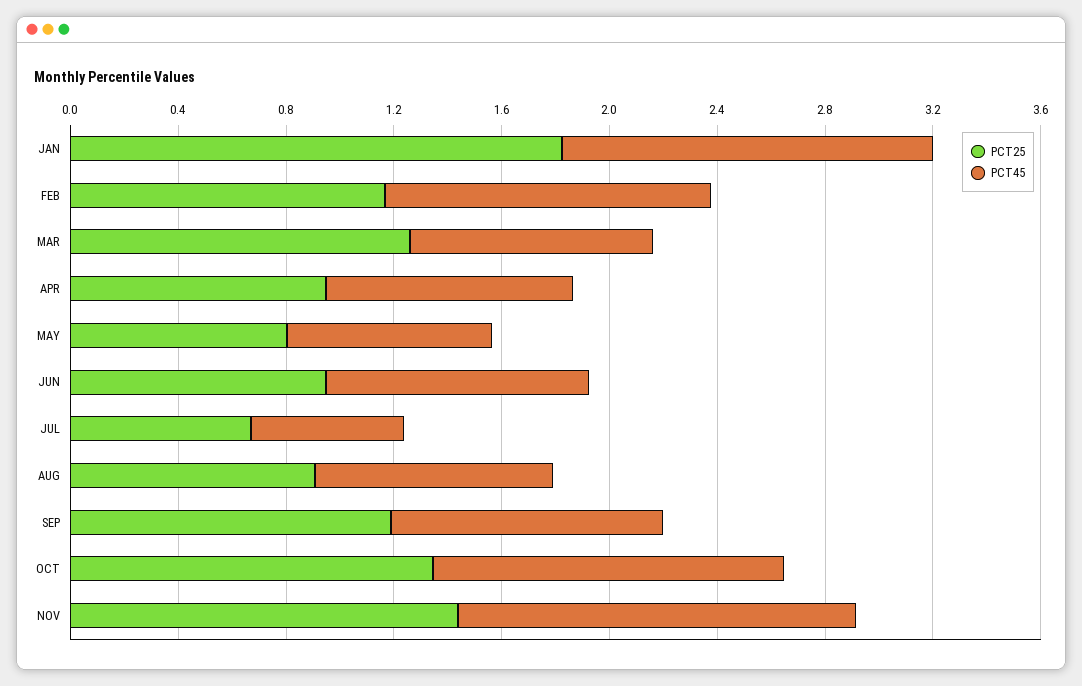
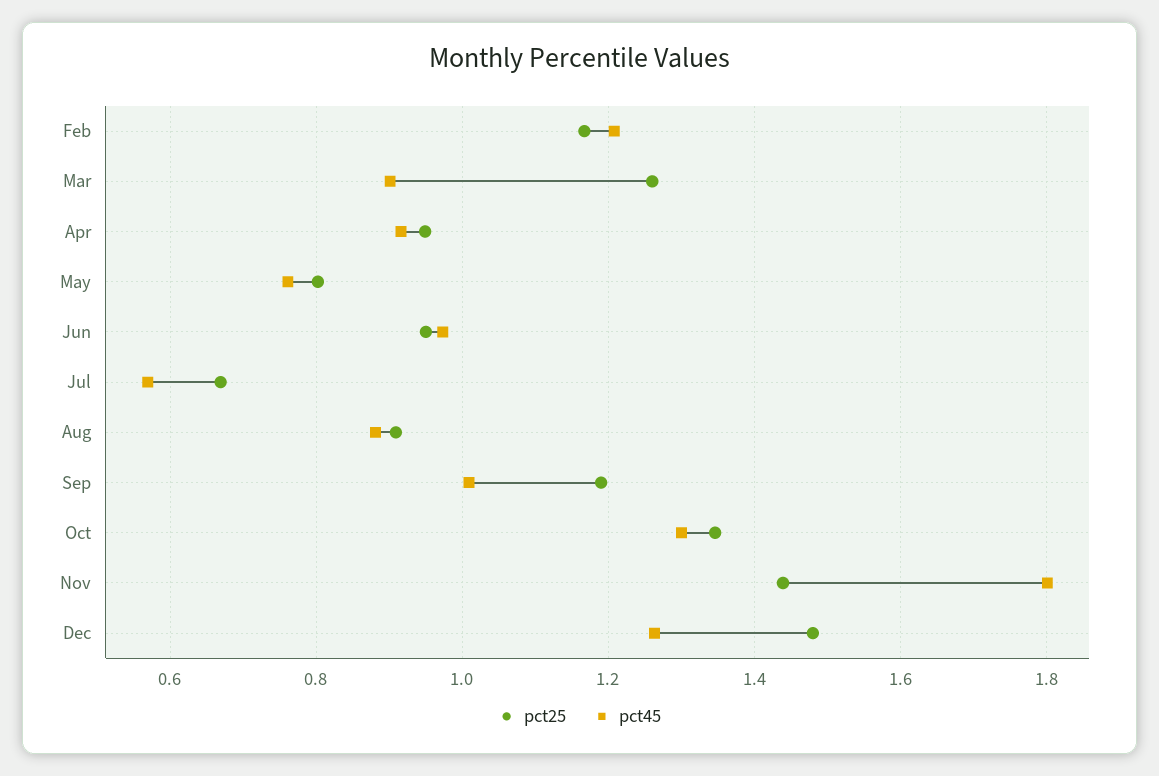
PCT25, JAN: 1.8 -> none
PCT45, JAN: 1.4 -> none
PCT45, NOV: 1.5 -> 1.8
PCT25, Dec: none -> 1.48
PCT45, Dec: none -> 1.26

